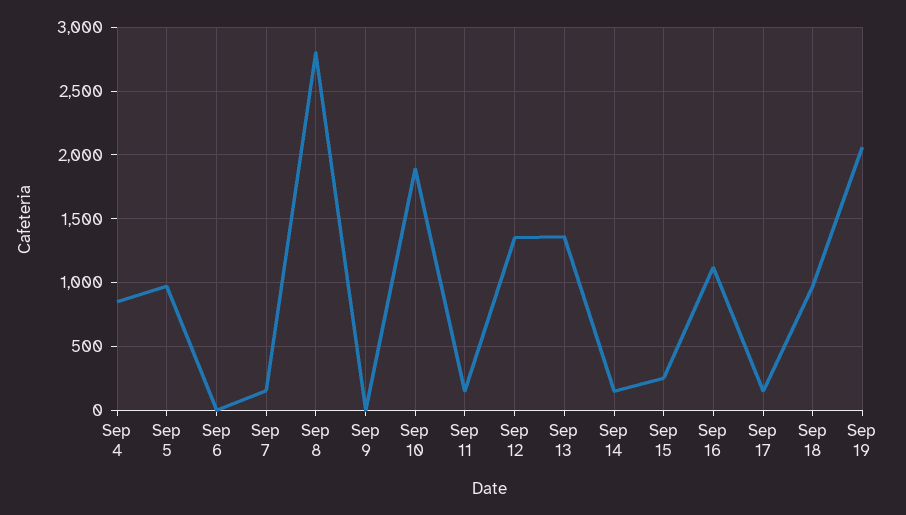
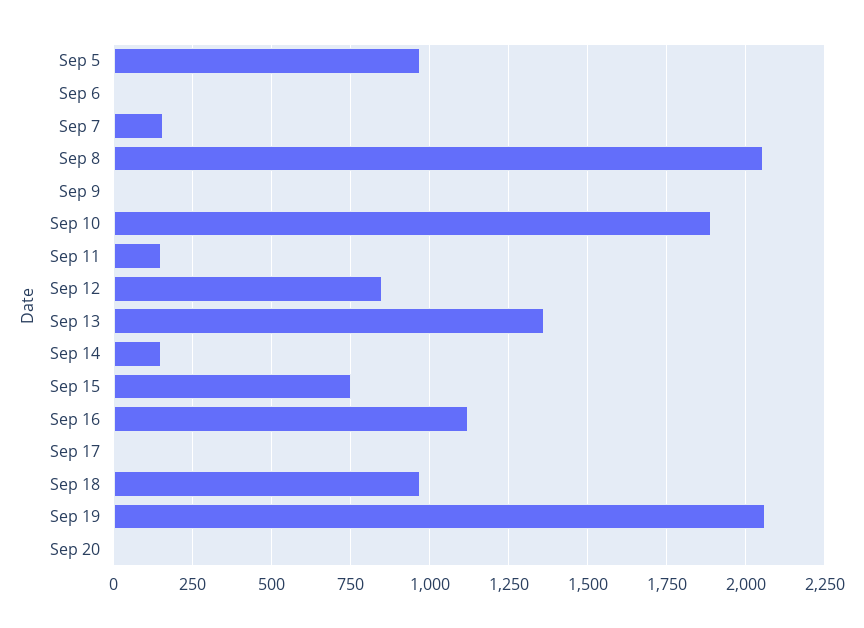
Sep 4: 850 -> none
Sep 8: 2800 -> 2050
Sep 12: 1350 -> 850
Sep 15: 250 -> 750
Sep 17: 150 -> 0
Sep 20: none -> 0

